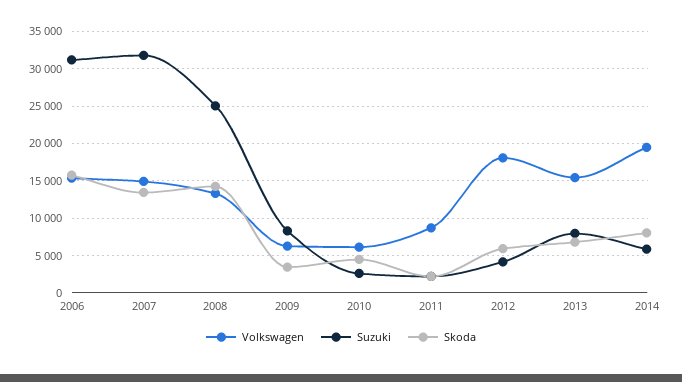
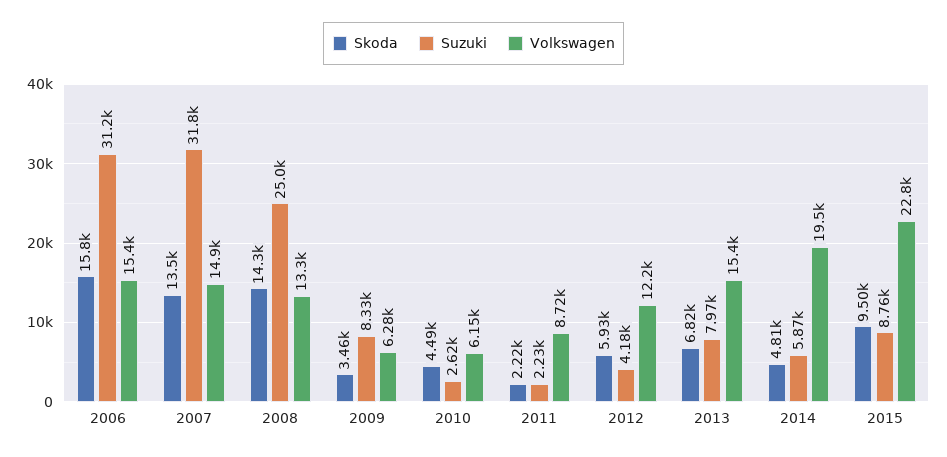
Volkswagen, 2012: 18000 -> 12200
Skoda, 2014: 8000 -> 4810
Skoda, 2015: none -> 9500
Suzuki, 2015: none -> 8760
Volkswagen, 2015: none -> 22800

